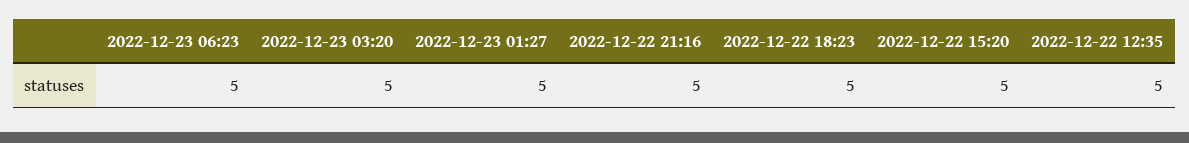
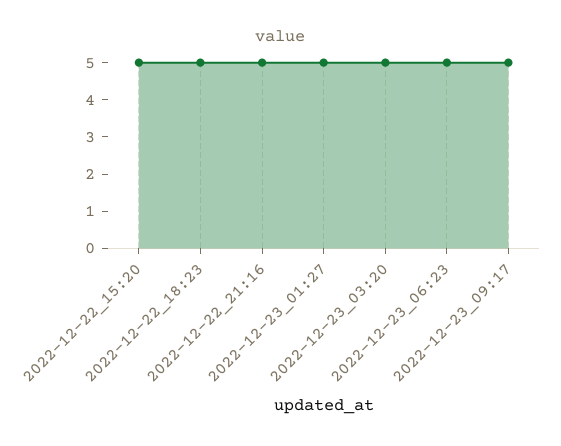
2022-12-22 12:35: 5 -> none
2022-12-23_09:17: none -> 5

